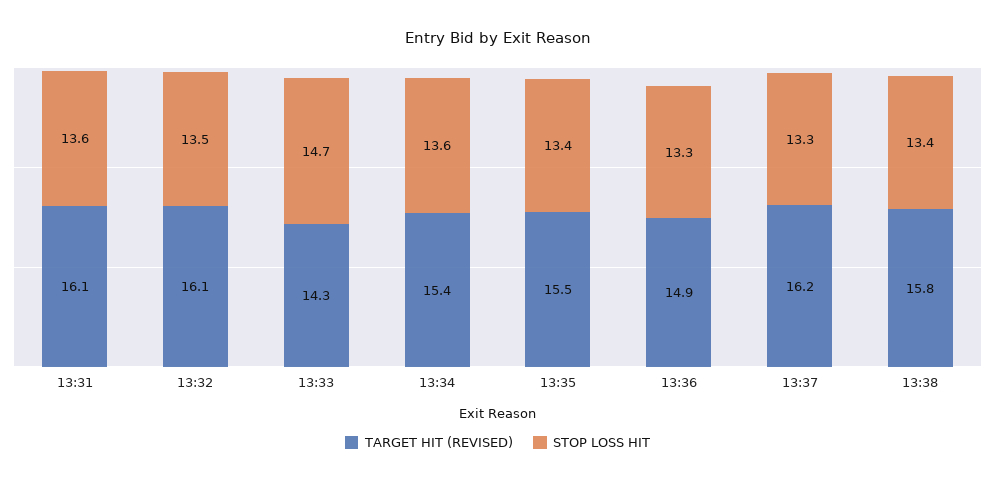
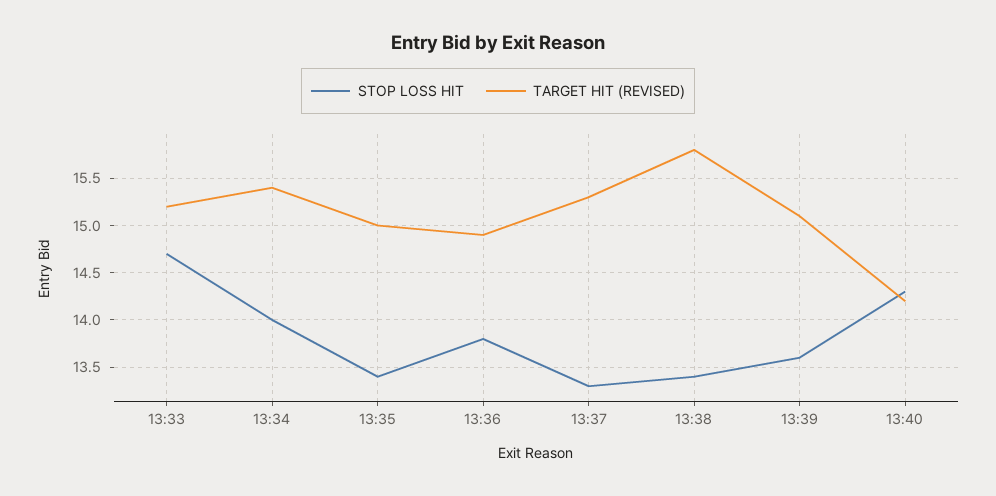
TARGET HIT (REVISED), 13:31: 16.1 -> none
STOP LOSS HIT, 13:31: 13.6 -> none
TARGET HIT (REVISED), 13:32: 16.1 -> none
STOP LOSS HIT, 13:32: 13.5 -> none
TARGET HIT (REVISED), 13:33: 14.3 -> 15.2
STOP LOSS HIT, 13:34: 13.6 -> 14
TARGET HIT (REVISED), 13:35: 15.5 -> 15
STOP LOSS HIT, 13:36: 13.3 -> 13.8
TARGET HIT (REVISED), 13:37: 16.2 -> 15.3
STOP LOSS HIT, 13:39: none -> 13.6
TARGET HIT (REVISED), 13:39: none -> 15.1
STOP LOSS HIT, 13:40: none -> 14.3
TARGET HIT (REVISED), 13:40: none -> 14.2

